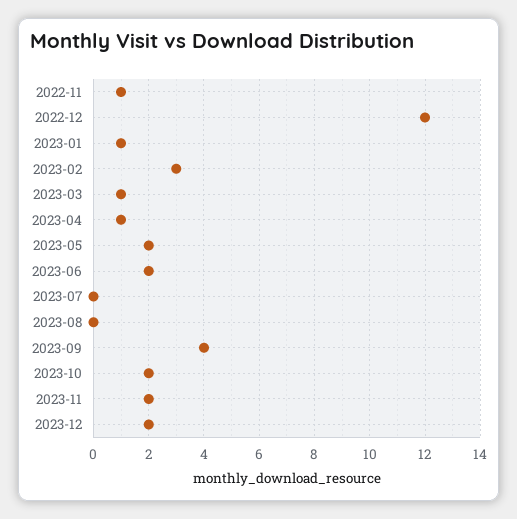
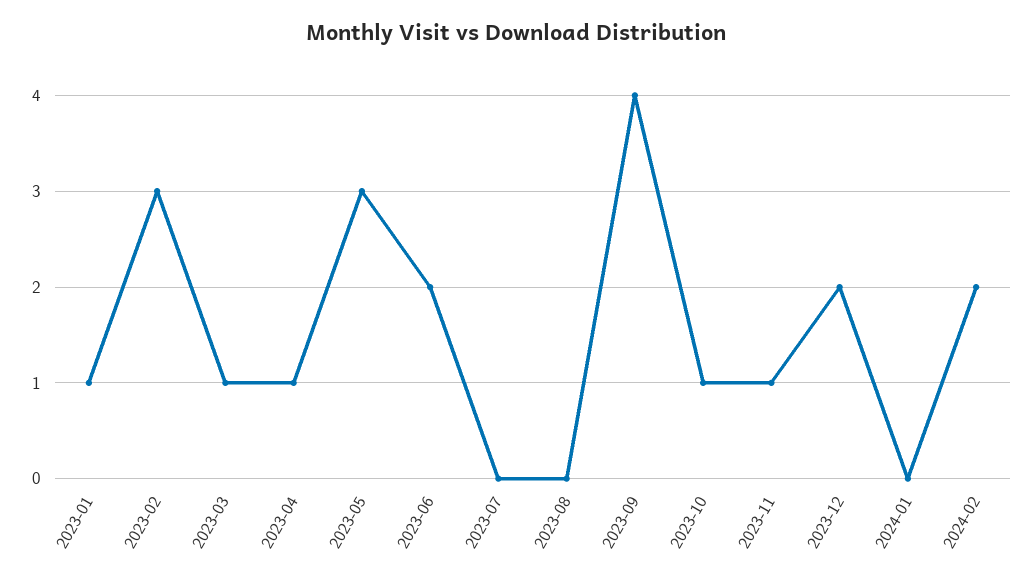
2022-11: 1 -> none
2022-12: 12 -> none
2023-05: 2 -> 3
2023-10: 2 -> 1
2023-11: 2 -> 1
2024-01: none -> 0
2024-02: none -> 2

